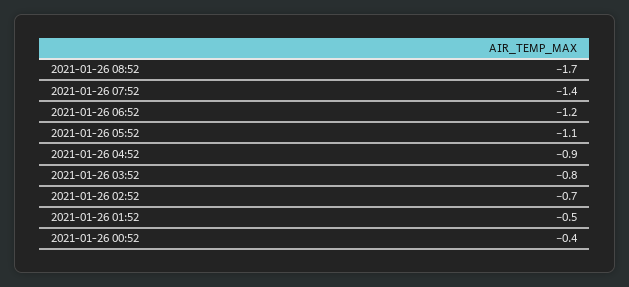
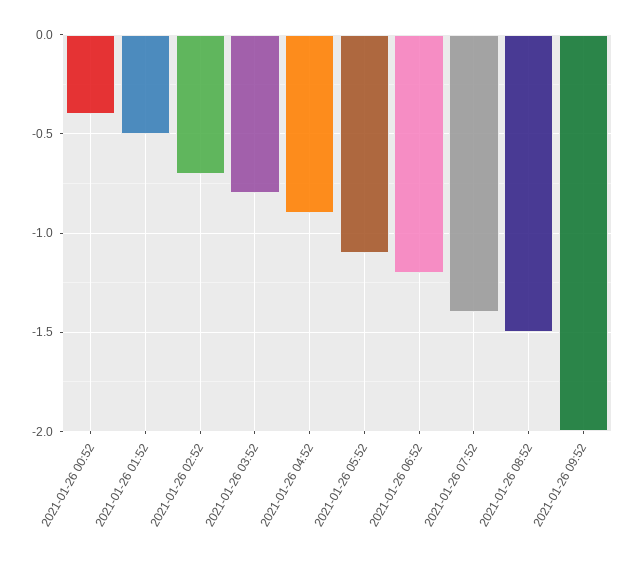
2021-01-26 08:52: -1.7 -> -1.5
2021-01-26 09:52: none -> -2

